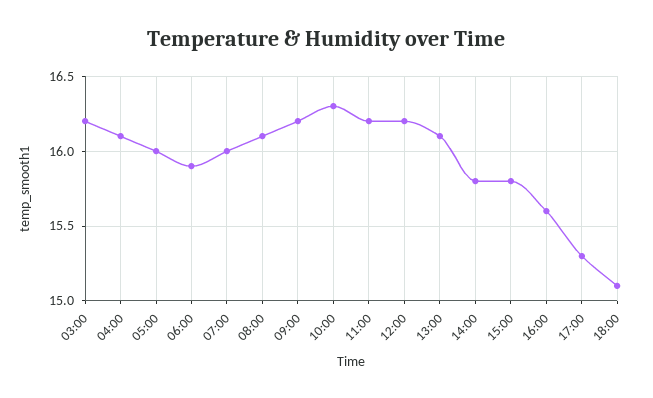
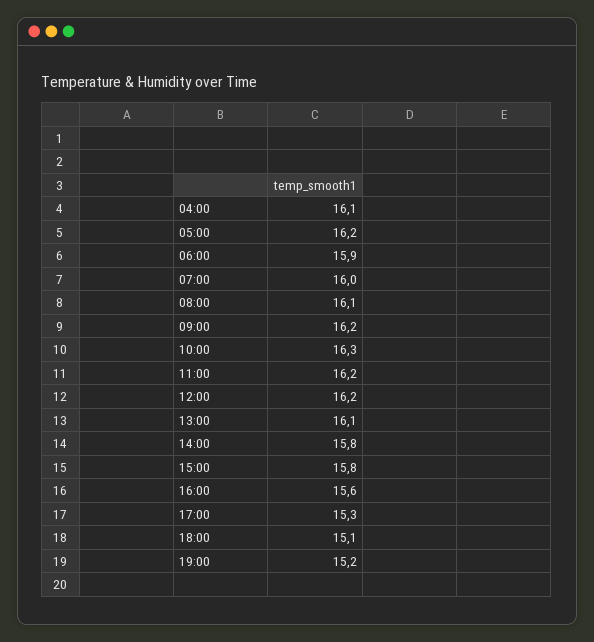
03:00: 16.2 -> none
05:00: 16 -> 16.2
19:00: none -> 15.2

